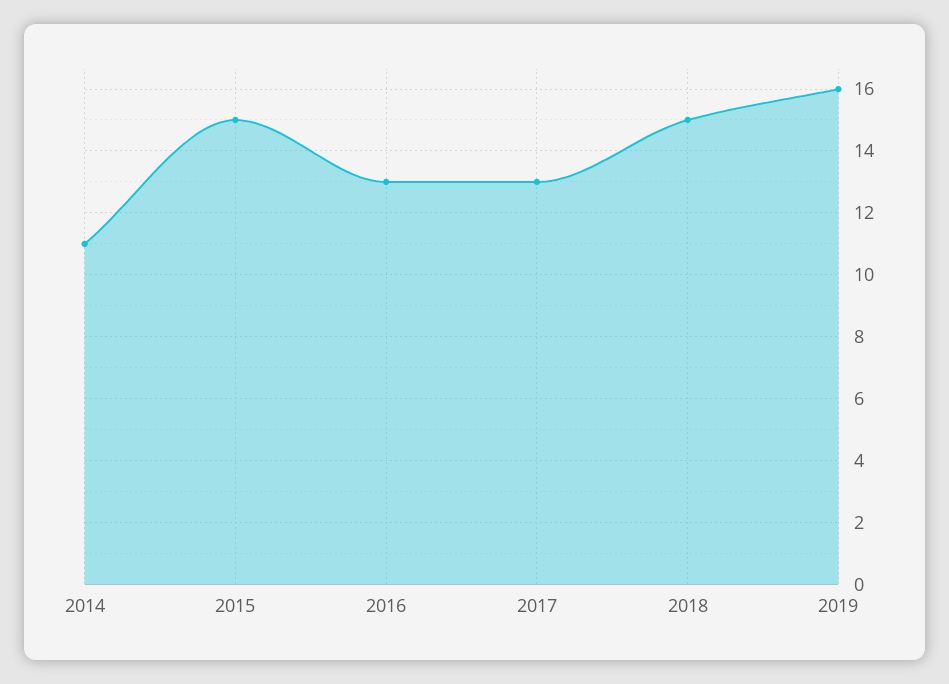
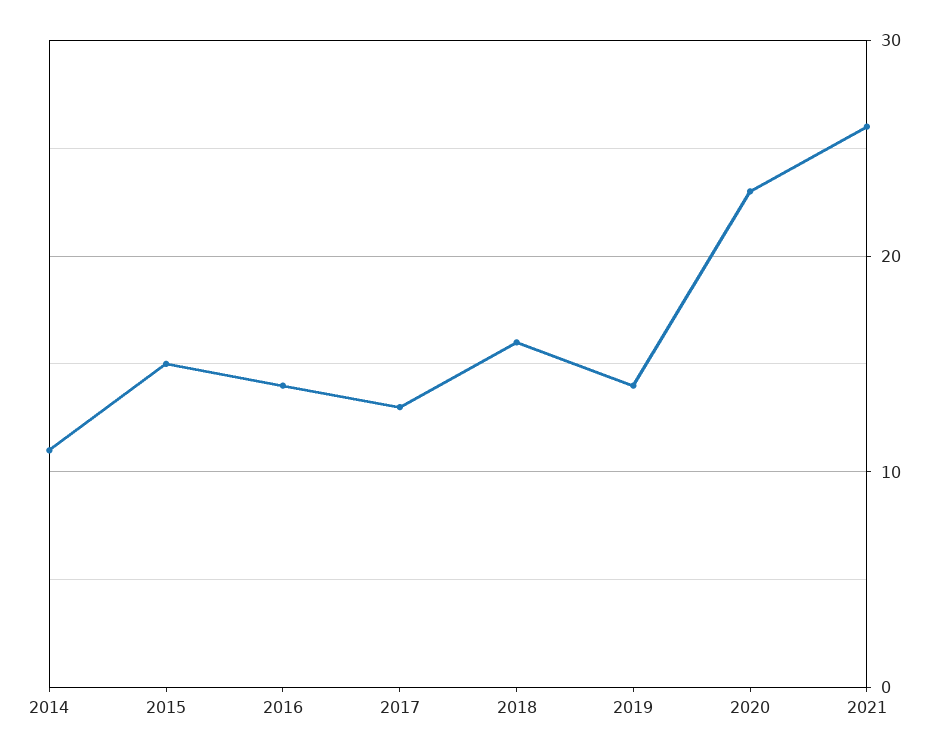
2016: 13 -> 14
2018: 15 -> 16
2019: 16 -> 14
2020: none -> 23
2021: none -> 26

